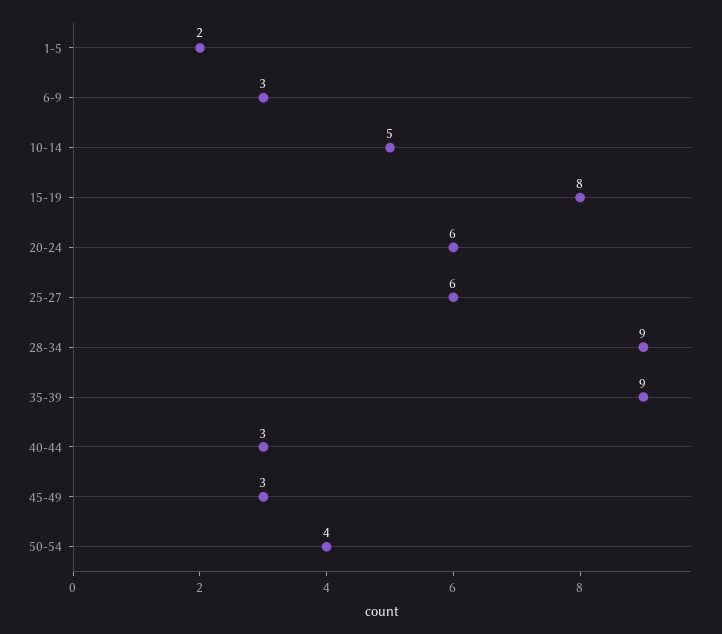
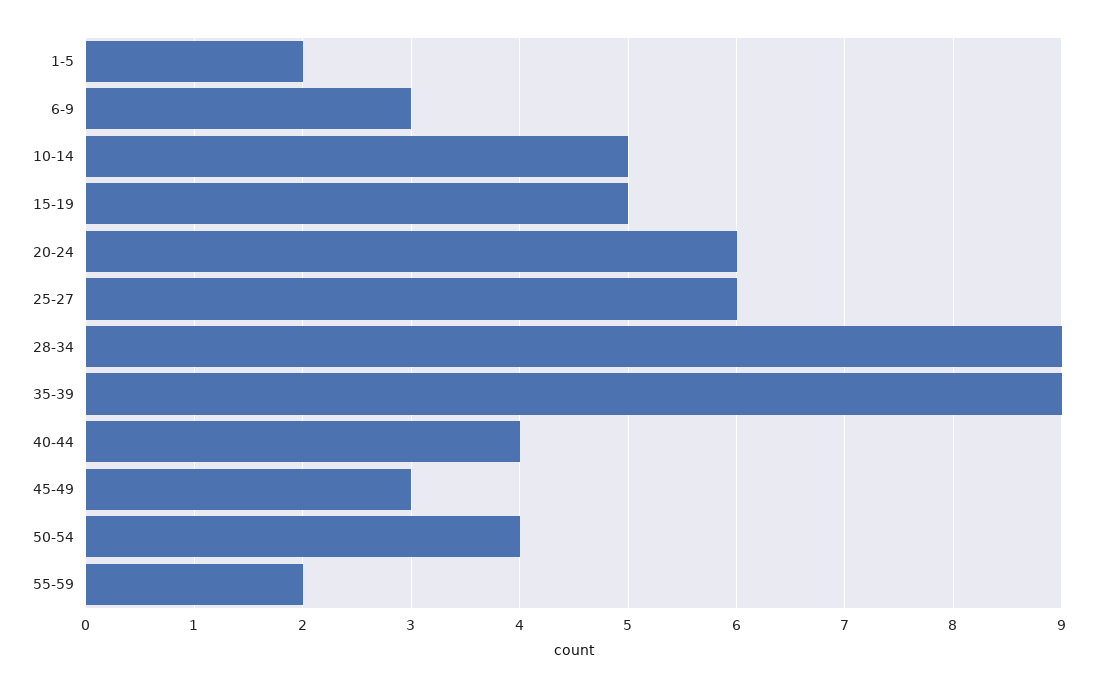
15-19: 8 -> 5
40-44: 3 -> 4
55-59: none -> 2

